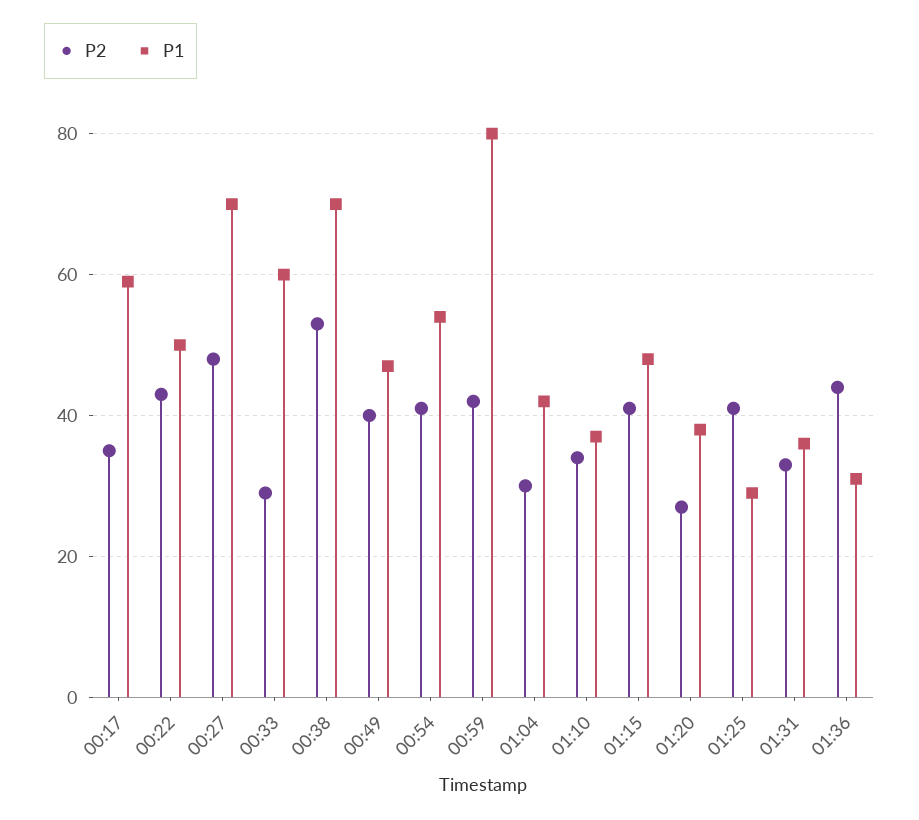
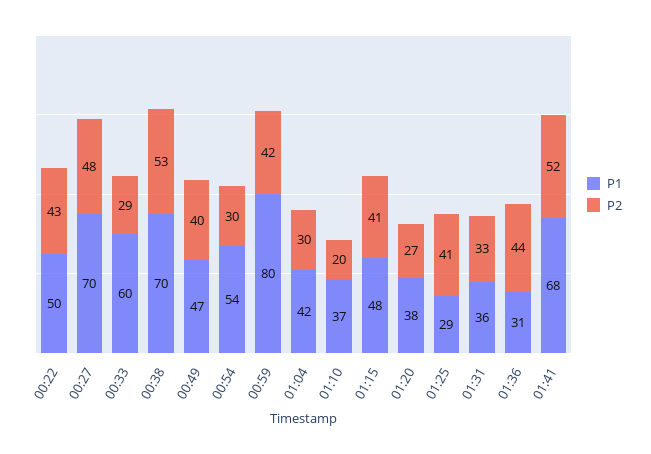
P2, 00:17: 35 -> none
P1, 00:17: 60 -> none
P2, 00:54: 40 -> 30
P2, 01:10: 35 -> 20
P1, 01:41: none -> 68
P2, 01:41: none -> 52

